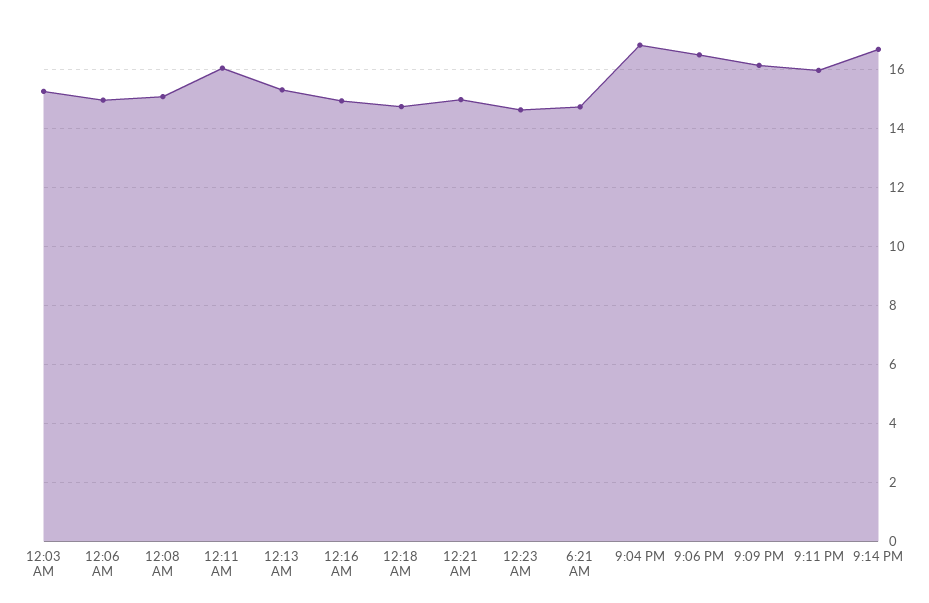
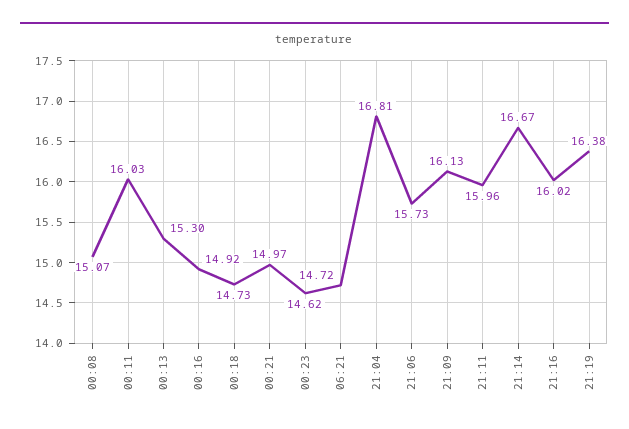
12:03 AM: 15.25 -> none
12:06 AM: 15 -> none
9:06 PM: 16.5 -> 15.73
21:16: none -> 16.02
21:19: none -> 16.38

